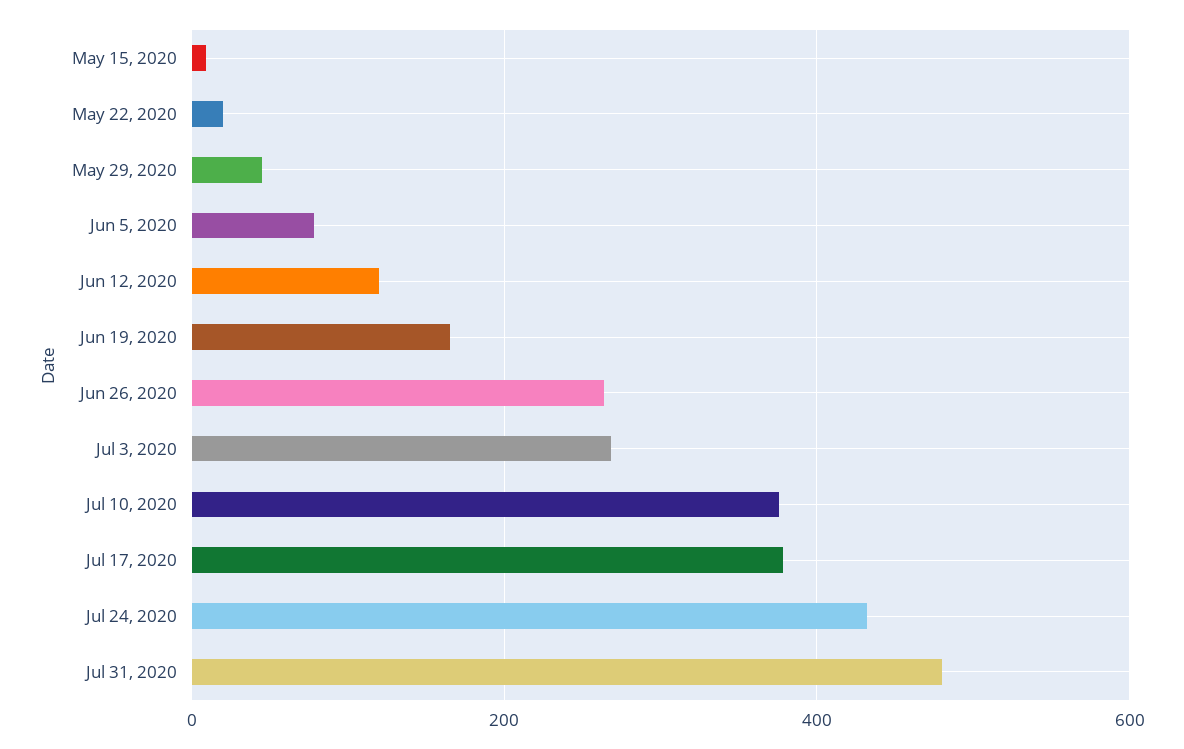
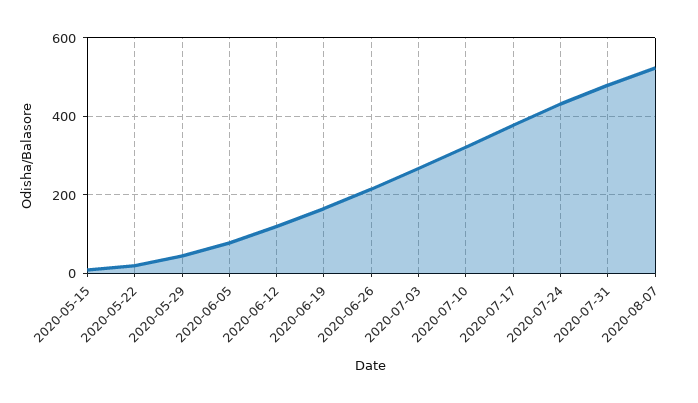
Jun 26, 2020: 260 -> 220
Jul 10, 2020: 380 -> 320
2020-08-07: none -> 520

